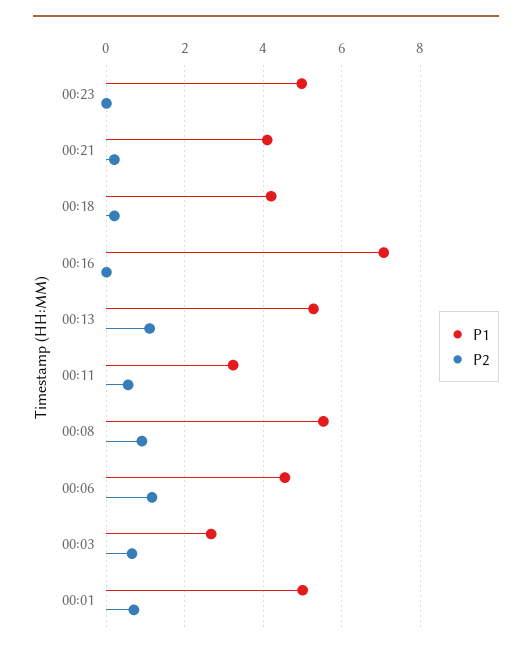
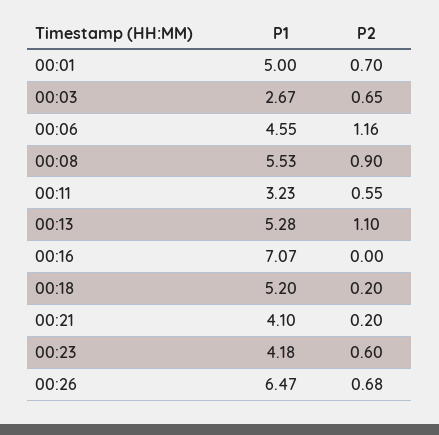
P1, 00:23: 5 -> 4.18
P2, 00:23: 0 -> 0.6
P1, 00:18: 4.2 -> 5.2
P1, 00:26: none -> 6.47
P2, 00:26: none -> 0.68

